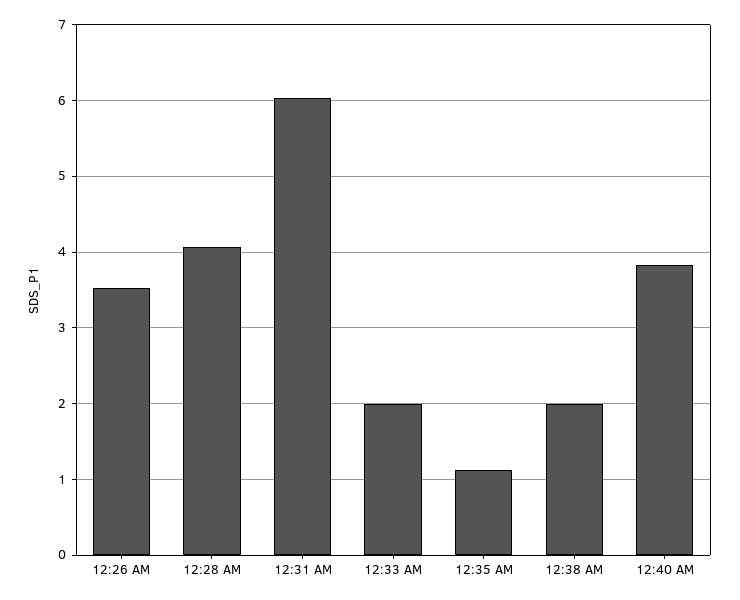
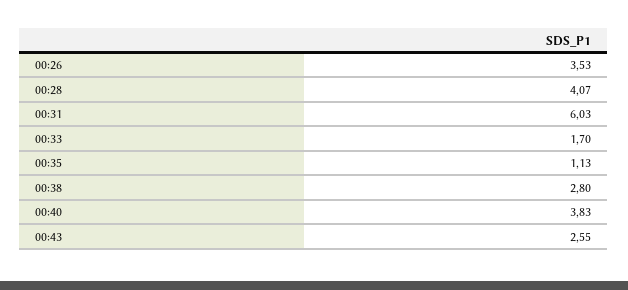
12:33 AM: 2 -> 1.7
12:38 AM: 2 -> 2.8
00:43: none -> 2.55

